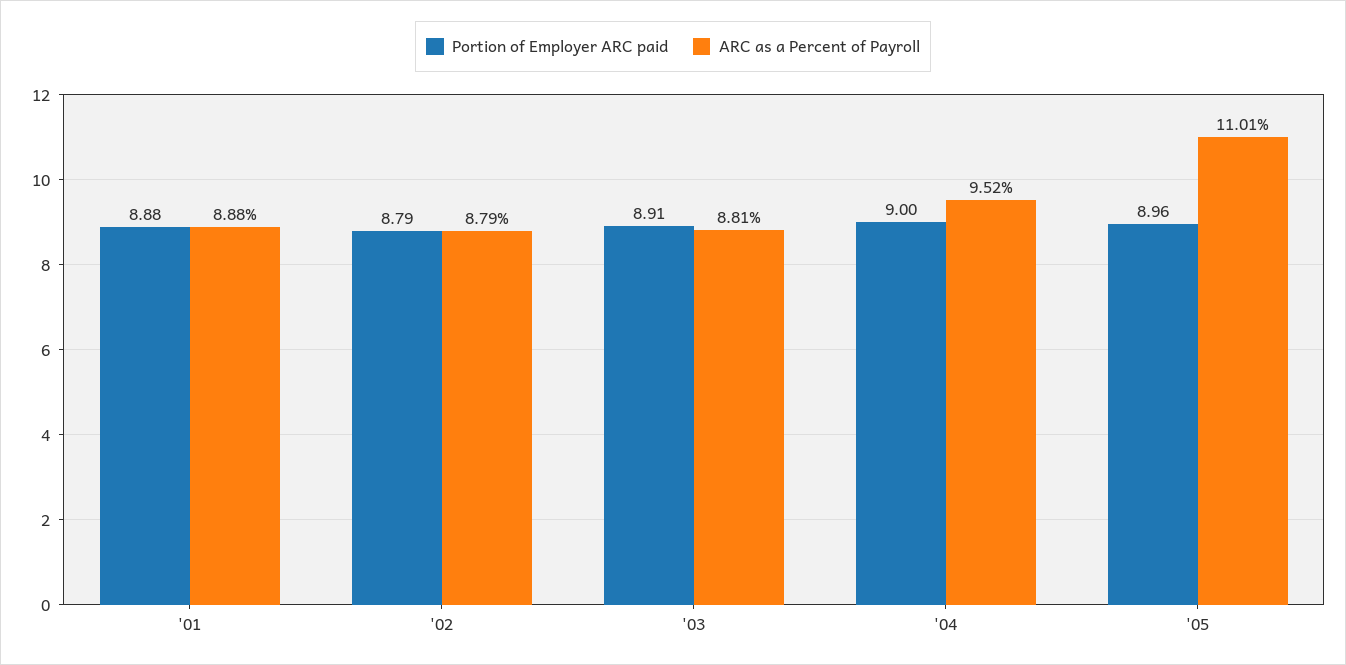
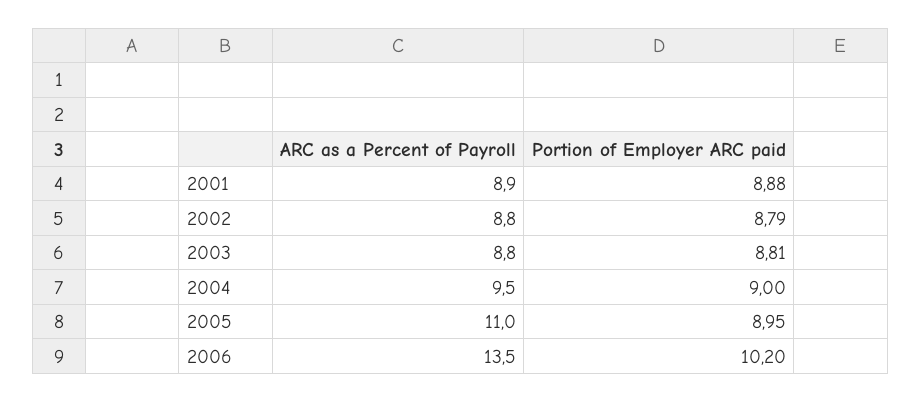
Portion of Employer ARC paid, '03: 8.91 -> 8.81
Portion of Employer ARC paid, '05: 8.96 -> 8.95
ARC as a Percent of Payroll, 2006: none -> 13.5
Portion of Employer ARC paid, 2006: none -> 10.2

